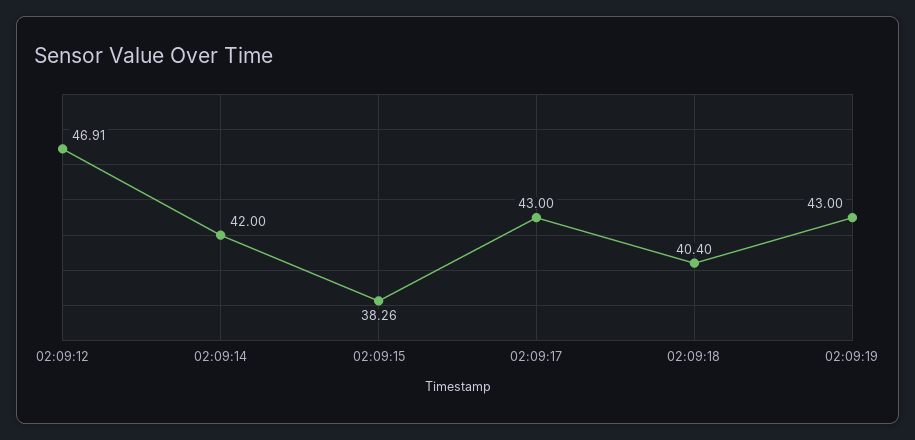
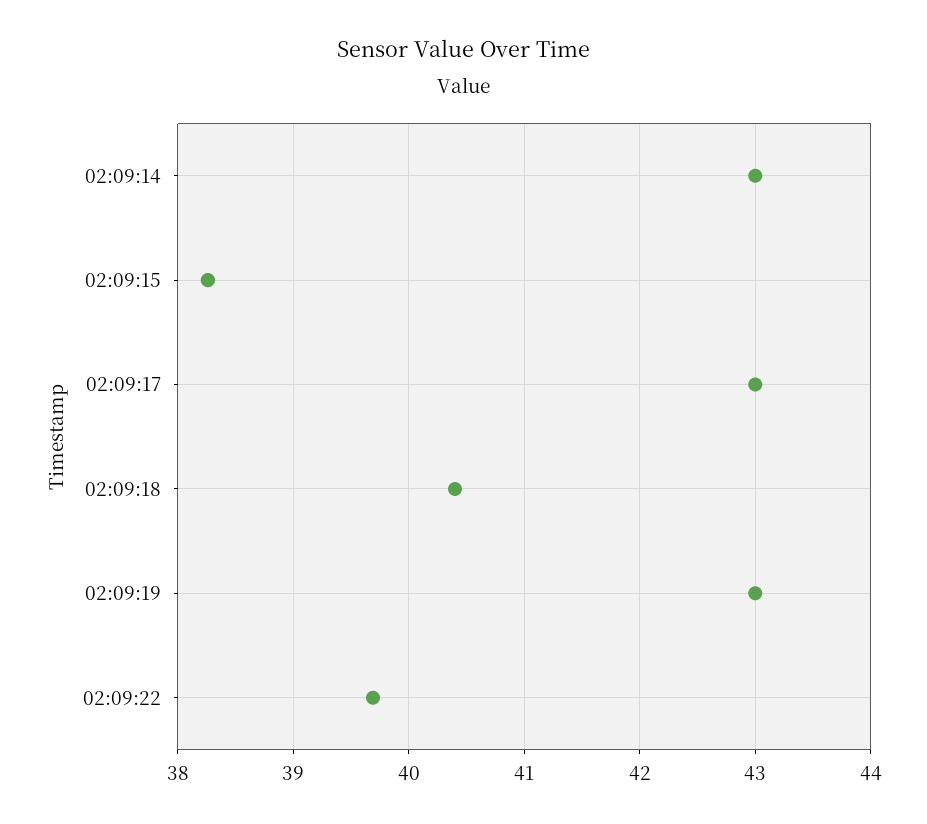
02:09:12: 46.91 -> none
02:09:14: 42 -> 43
02:09:22: none -> 39.7

